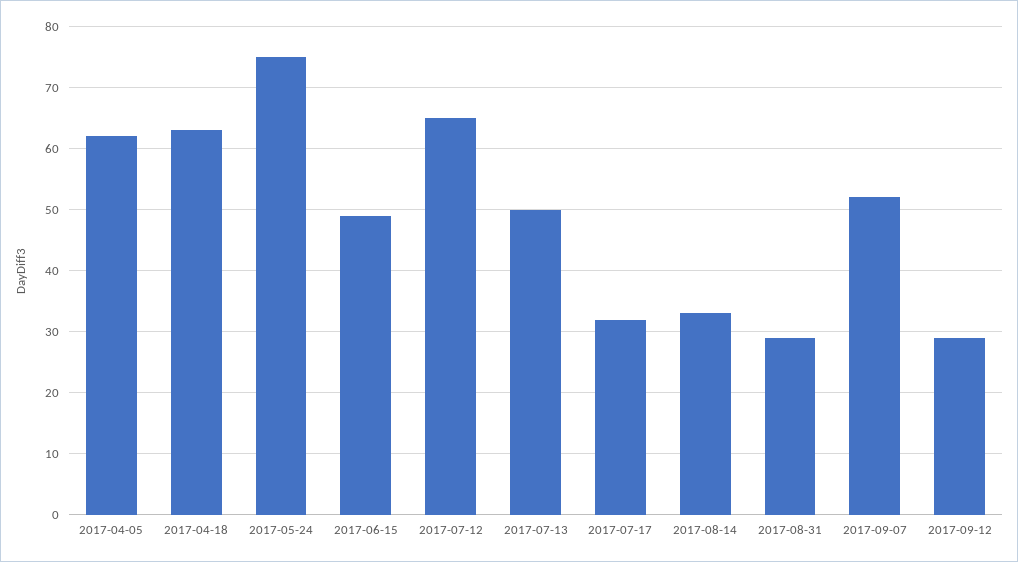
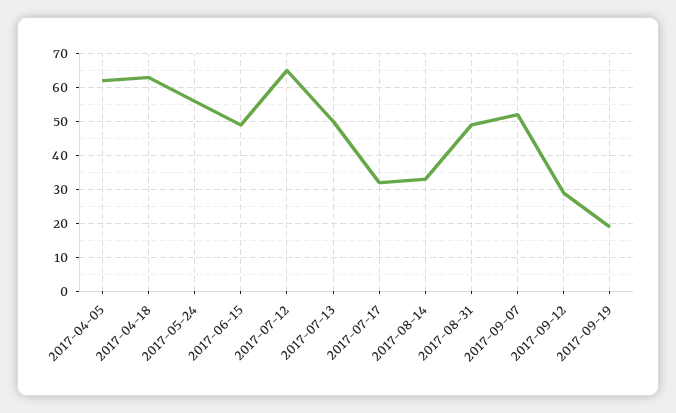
2017-05-24: 75 -> 55
2017-08-31: 29 -> 50
2017-09-19: none -> 20

